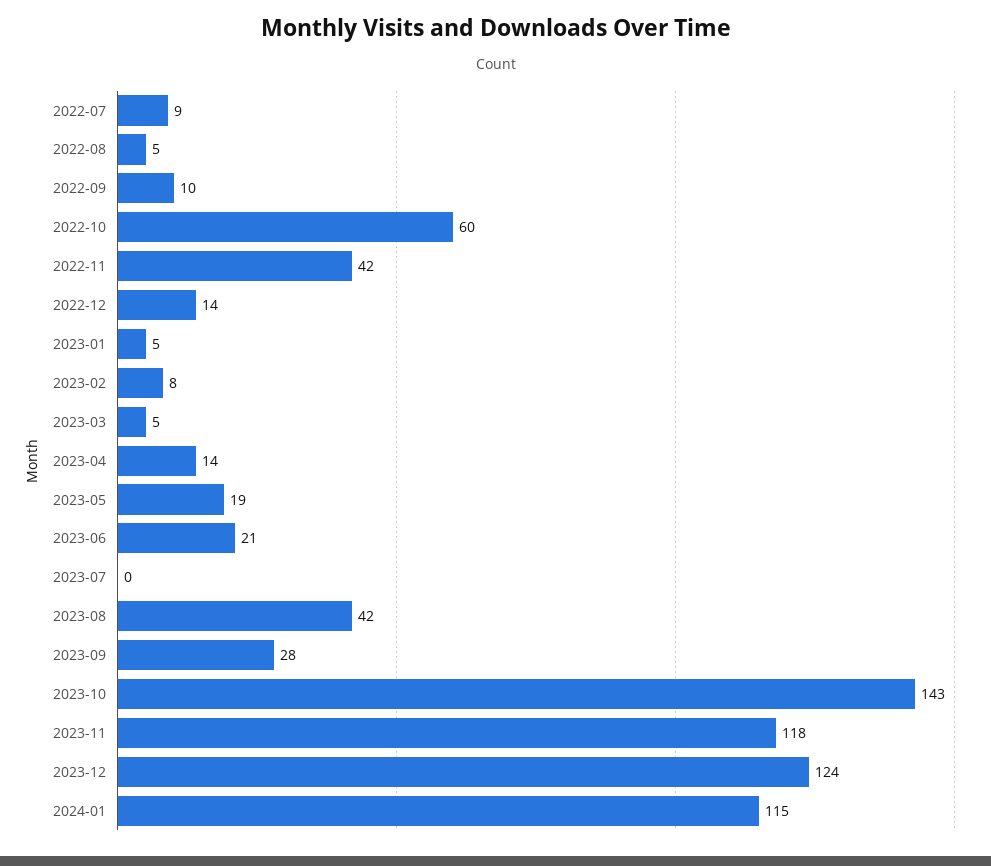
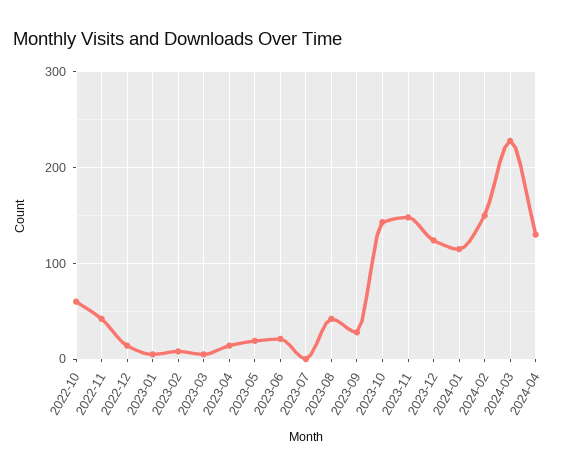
2022-07: 9 -> none
2022-08: 5 -> none
2022-09: 10 -> none
2023-11: 118 -> 150
2024-02: none -> 150
2024-03: none -> 230
2024-04: none -> 130

